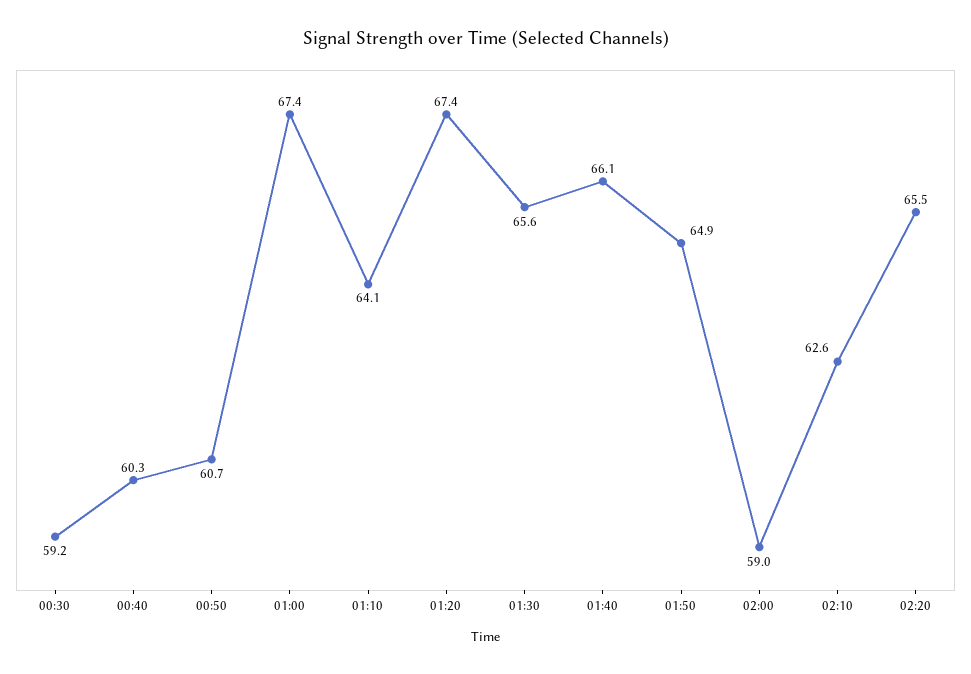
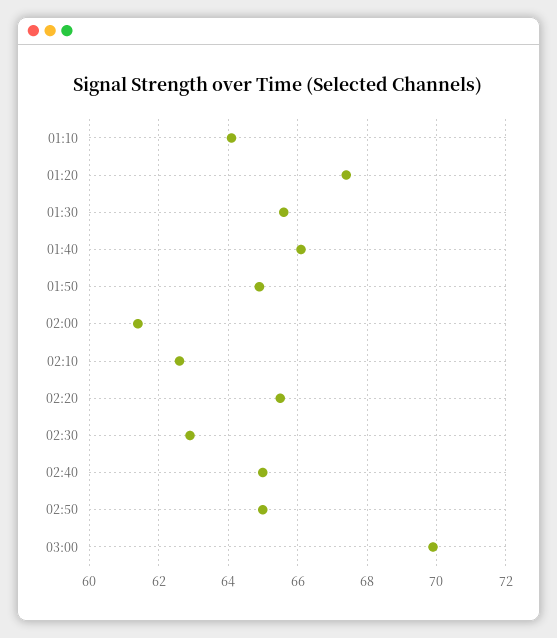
00:30: 59.2 -> none
00:40: 60.3 -> none
00:50: 60.7 -> none
01:00: 67.4 -> none
02:00: 59 -> 61.5
02:30: none -> 63
02:40: none -> 65
02:50: none -> 65
03:00: none -> 70

